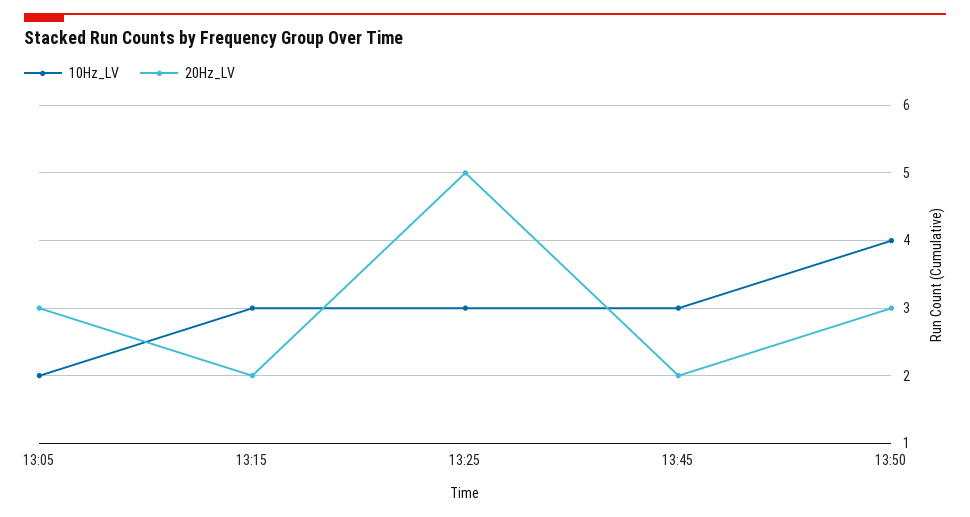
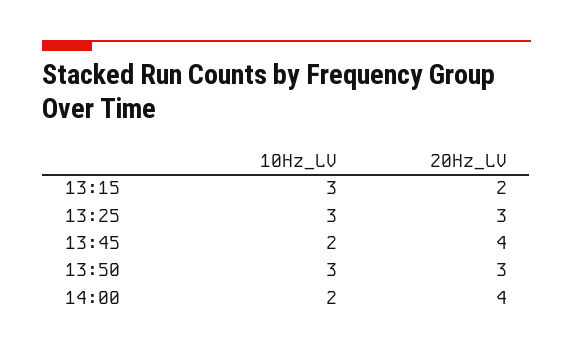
10Hz_LV, 13:05: 2 -> none
20Hz_LV, 13:05: 3 -> none
20Hz_LV, 13:25: 5 -> 3
10Hz_LV, 13:45: 3 -> 2
20Hz_LV, 13:45: 2 -> 4
10Hz_LV, 13:50: 4 -> 3
10Hz_LV, 14:00: none -> 2
20Hz_LV, 14:00: none -> 4

